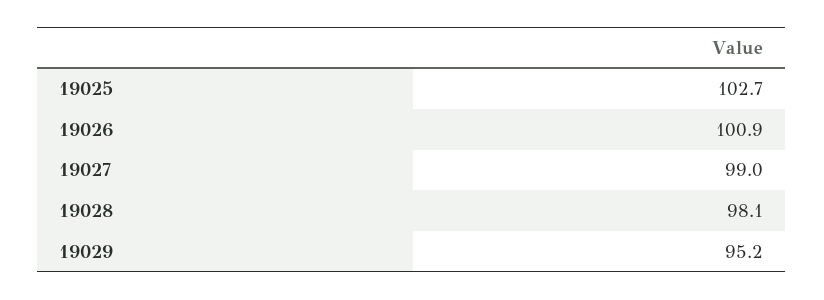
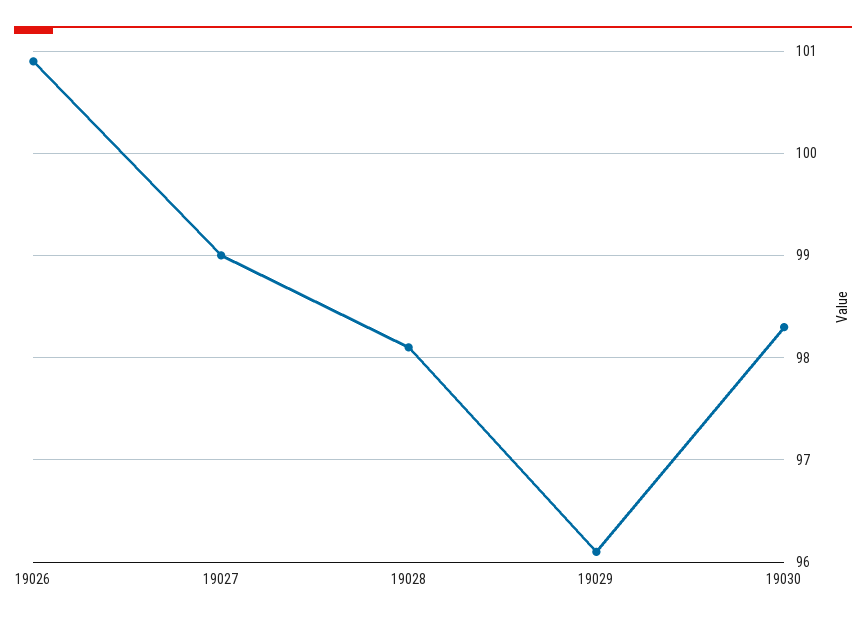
19025: 102.7 -> none
19029: 95.2 -> 96.1
19030: none -> 98.3

